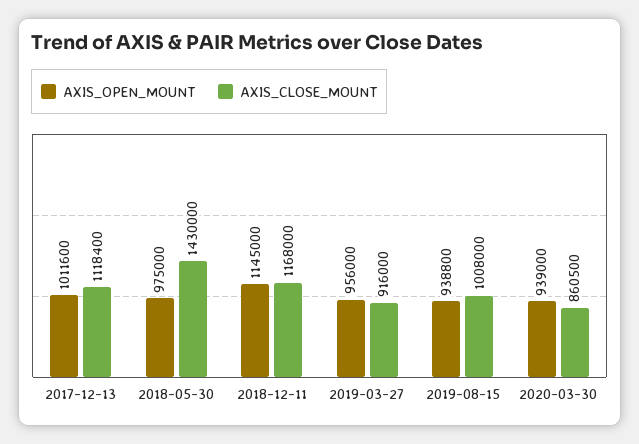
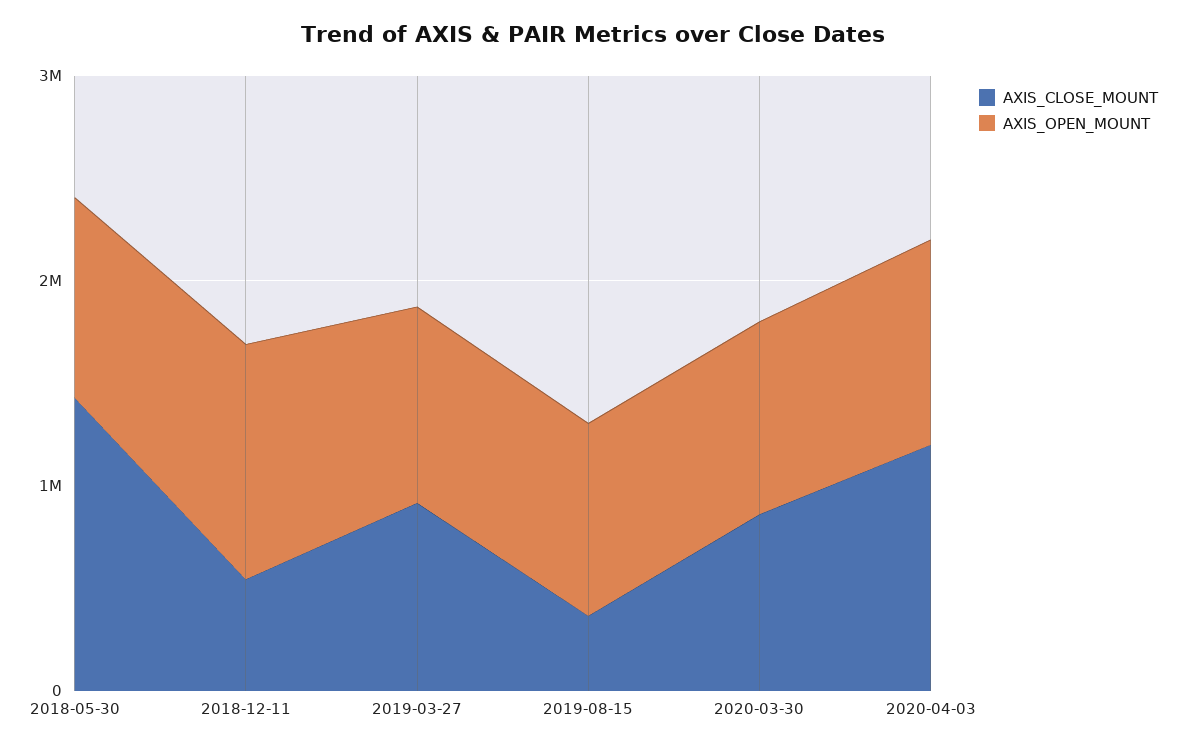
AXIS_OPEN_MOUNT, 2017-12-13: 1011600 -> none
AXIS_CLOSE_MOUNT, 2017-12-13: 1118400 -> none
AXIS_CLOSE_MOUNT, 2018-12-11: 1168000 -> 600000
AXIS_CLOSE_MOUNT, 2019-08-15: 1008000 -> 400000
AXIS_CLOSE_MOUNT, 2020-04-03: none -> 1200000
AXIS_OPEN_MOUNT, 2020-04-03: none -> 1000000

